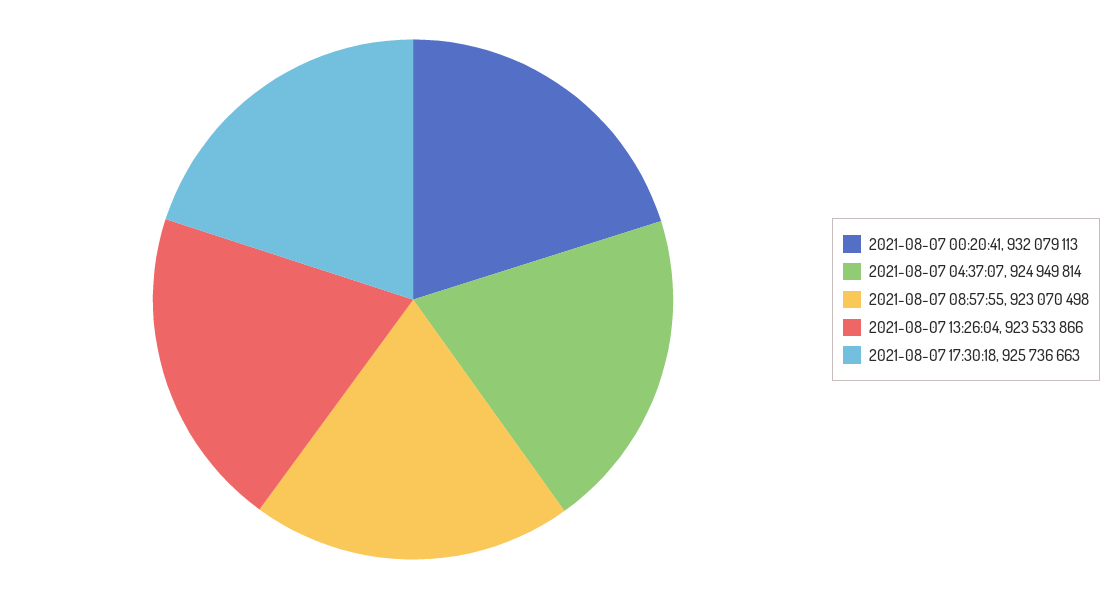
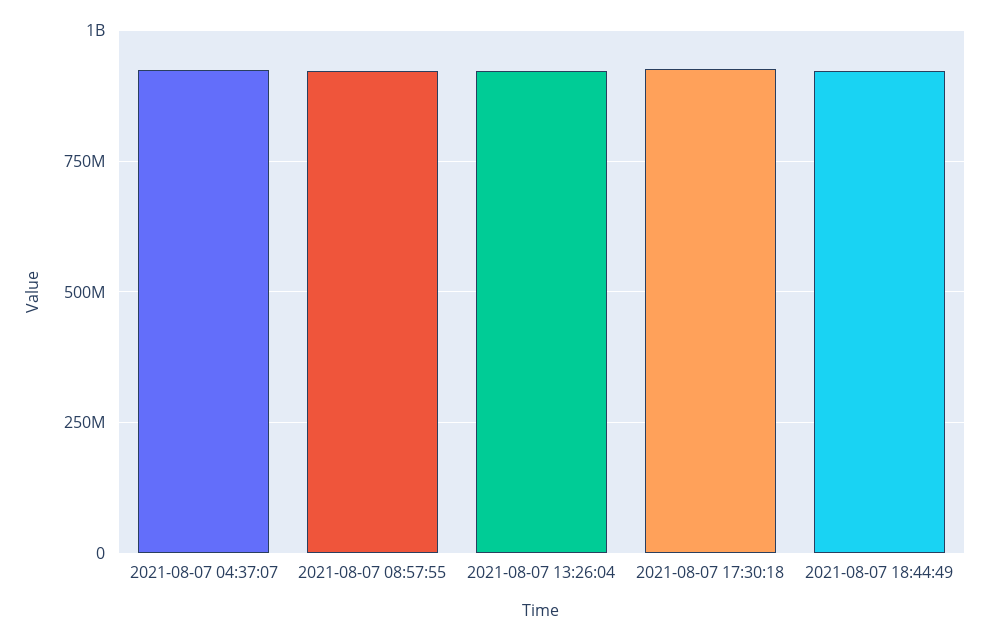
2021-08-07 00:20:41: 932079113 -> none
2021-08-07 18:44:49: none -> 925000000

